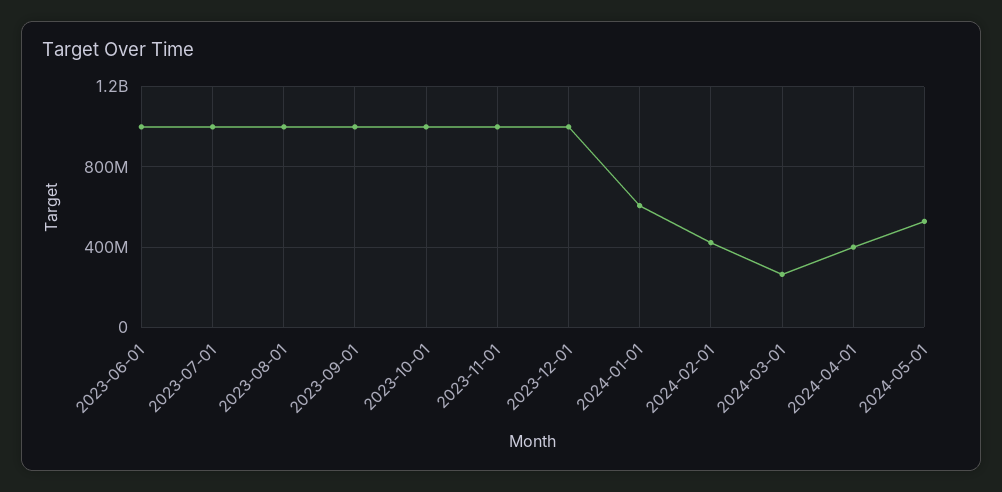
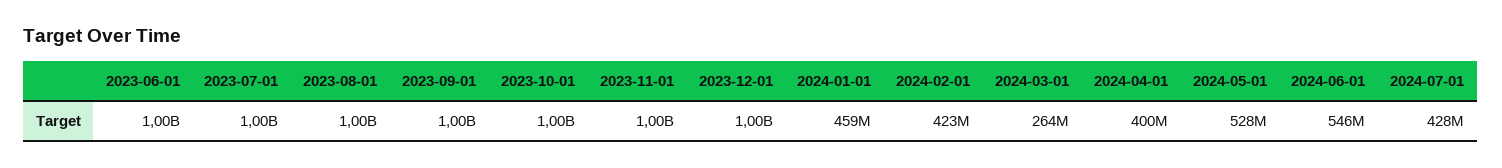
2024-01-01: 600000000 -> 459000000
2024-06-01: none -> 546000000
2024-07-01: none -> 428000000

